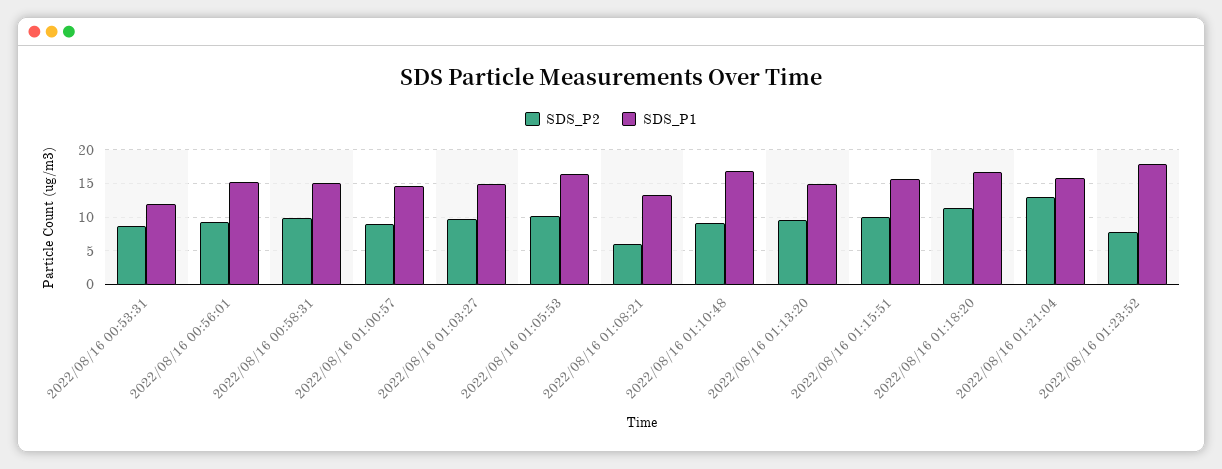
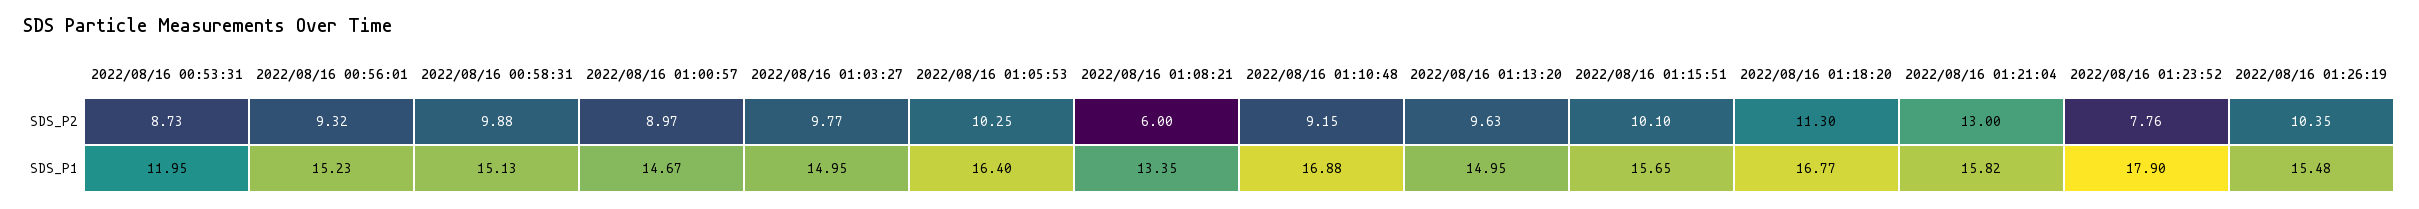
SDS_P2, 2022/08/16 01:26:19: none -> 10.35
SDS_P1, 2022/08/16 01:26:19: none -> 15.48

